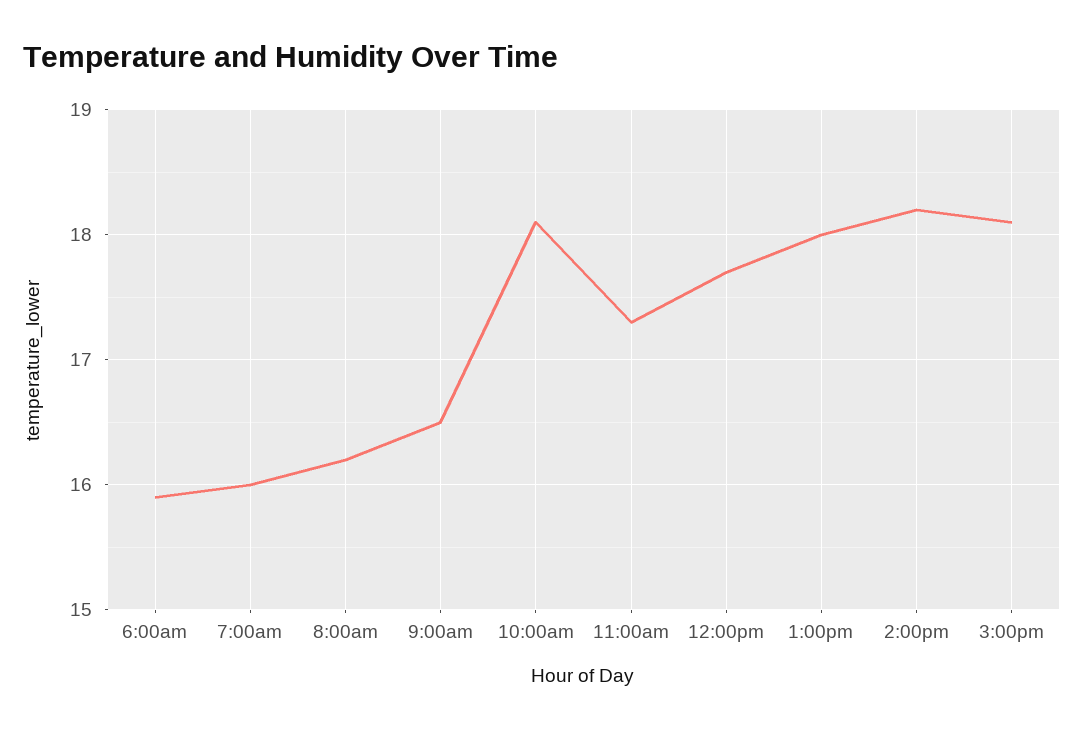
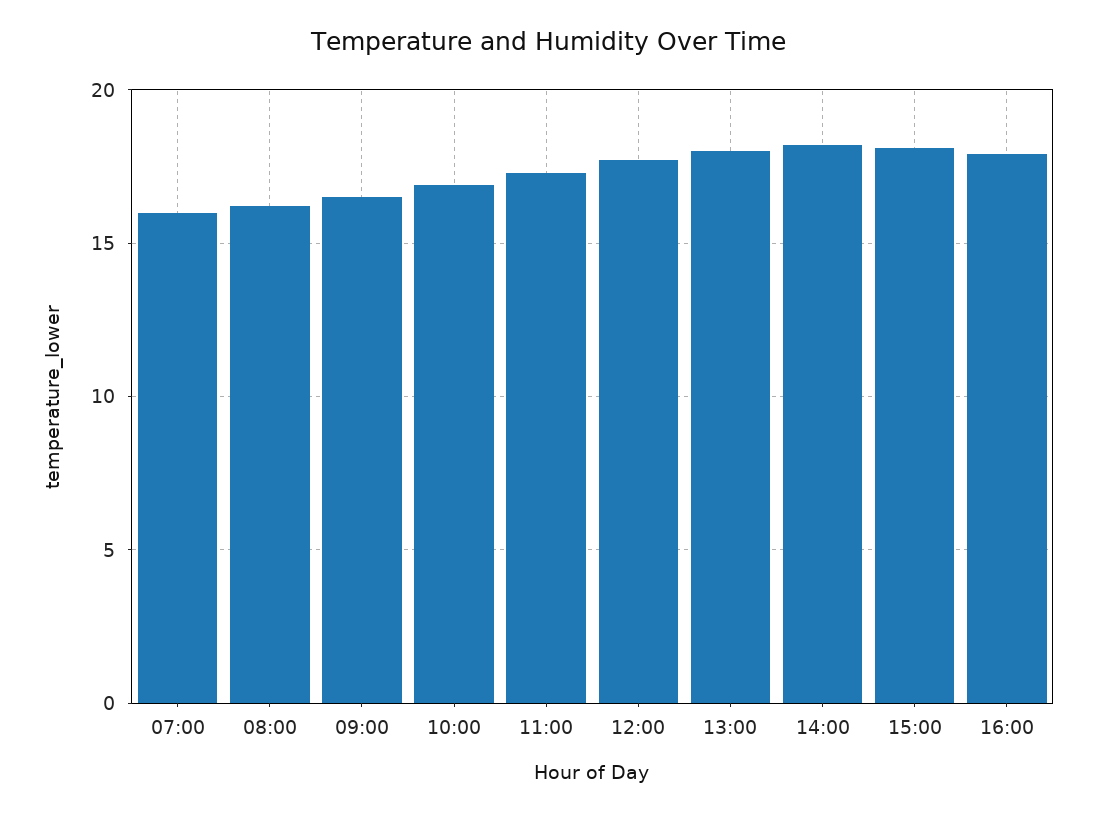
6:00am: 15.9 -> none
10:00am: 18.1 -> 17
16:00: none -> 18

